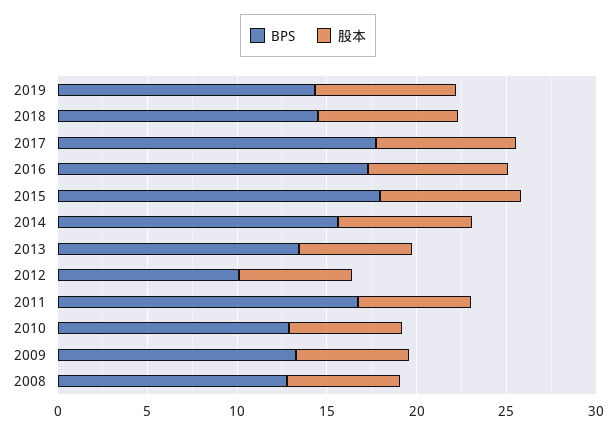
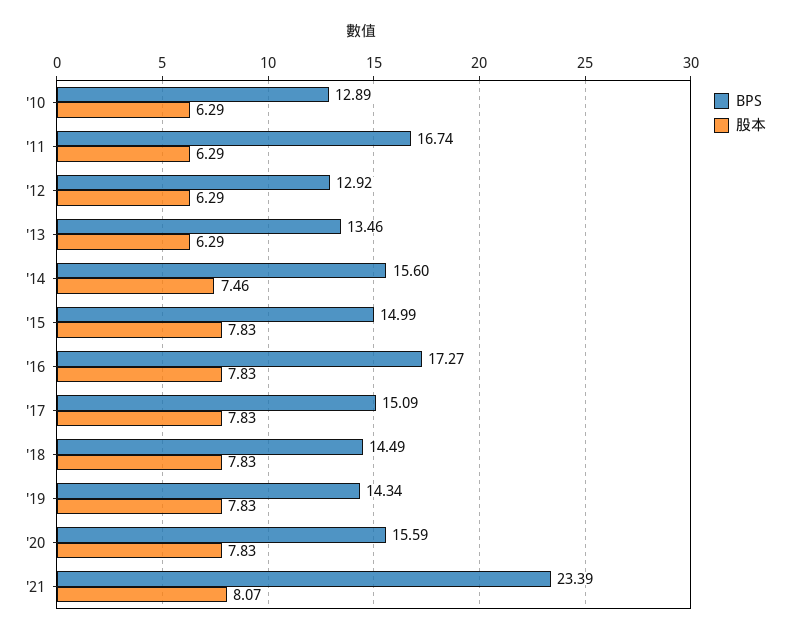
BPS, 2017: 18 -> 15.09
BPS, 2015: 18 -> 14.99
BPS, 2012: 10 -> 12.92
BPS, 2009: 13 -> none
股本, 2009: 6 -> none
BPS, 2008: 13 -> none
股本, 2008: 6 -> none
BPS, '20: none -> 15.59
股本, '20: none -> 7.83
BPS, '21: none -> 23.39
股本, '21: none -> 8.07

